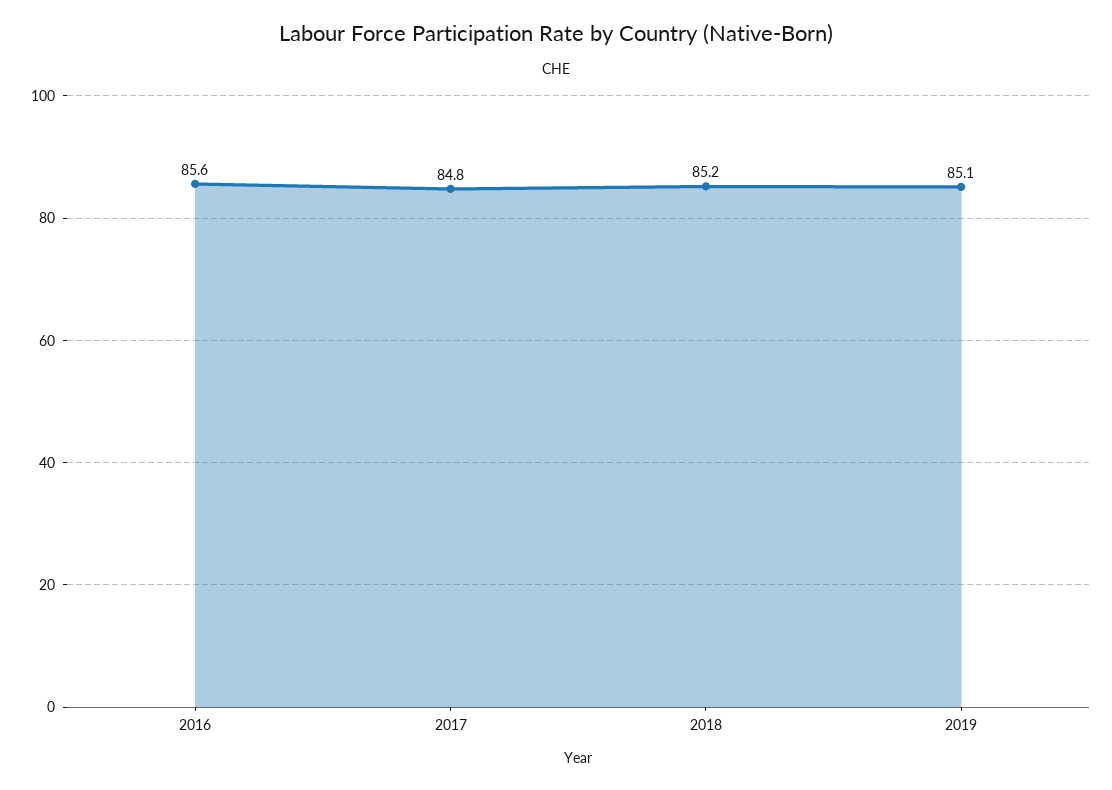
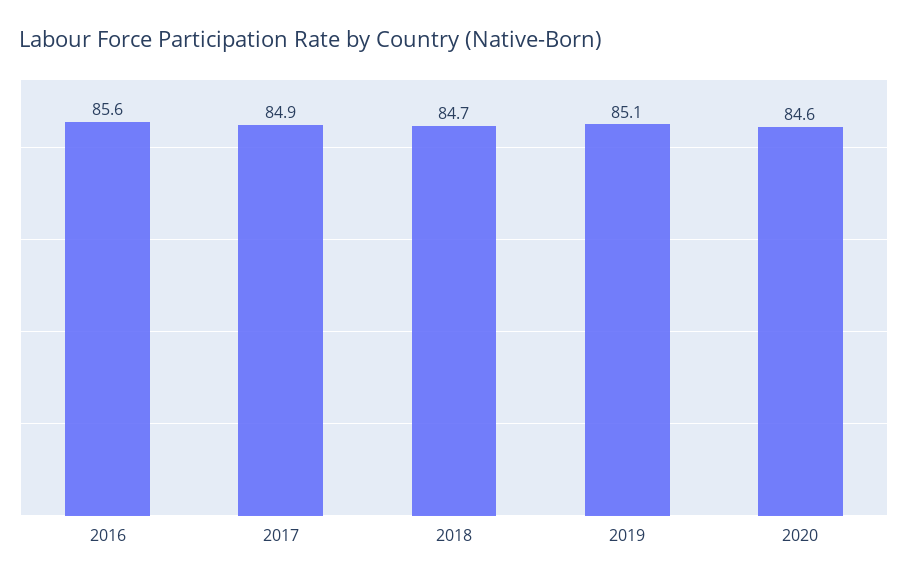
2017: 84.8 -> 84.9
2018: 85.2 -> 84.7
2020: none -> 84.6

